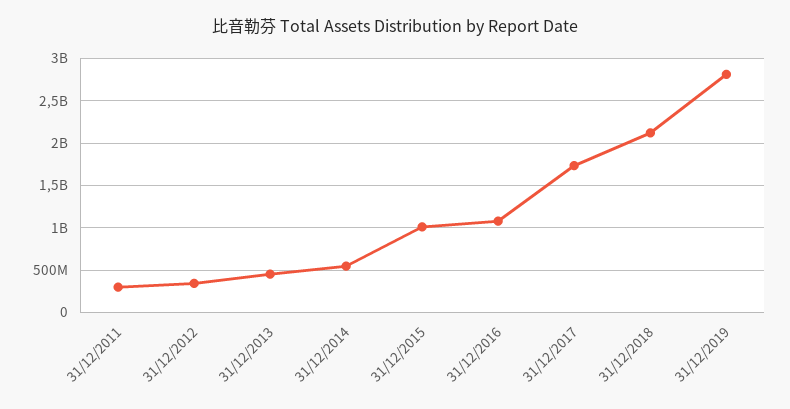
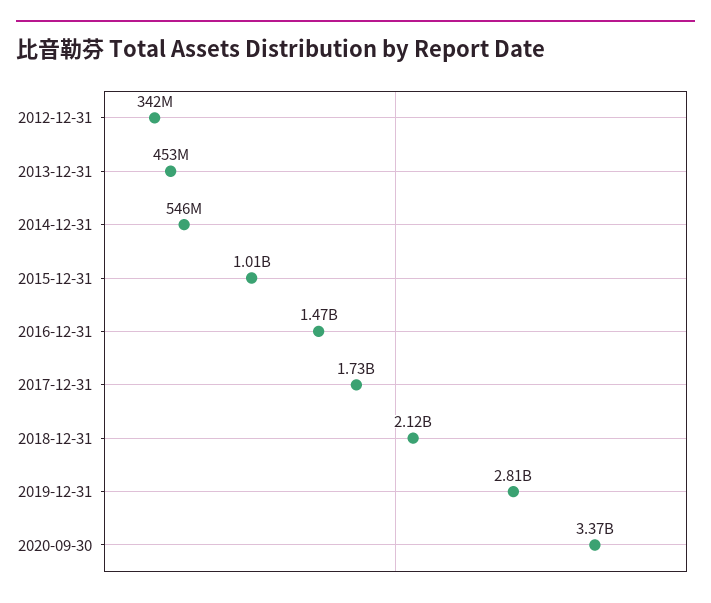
31/12/2011: 300000000 -> none
31/12/2016: 1100000000 -> 1470000000
2020-09-30: none -> 3370000000

